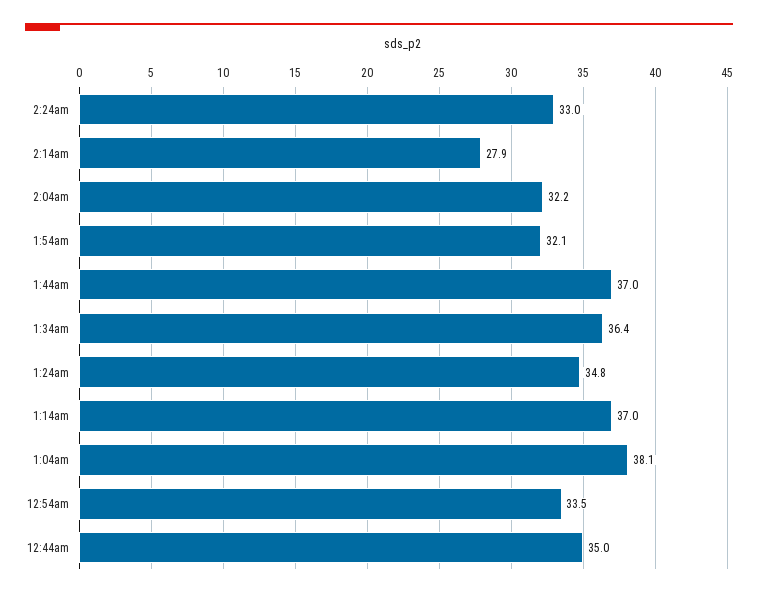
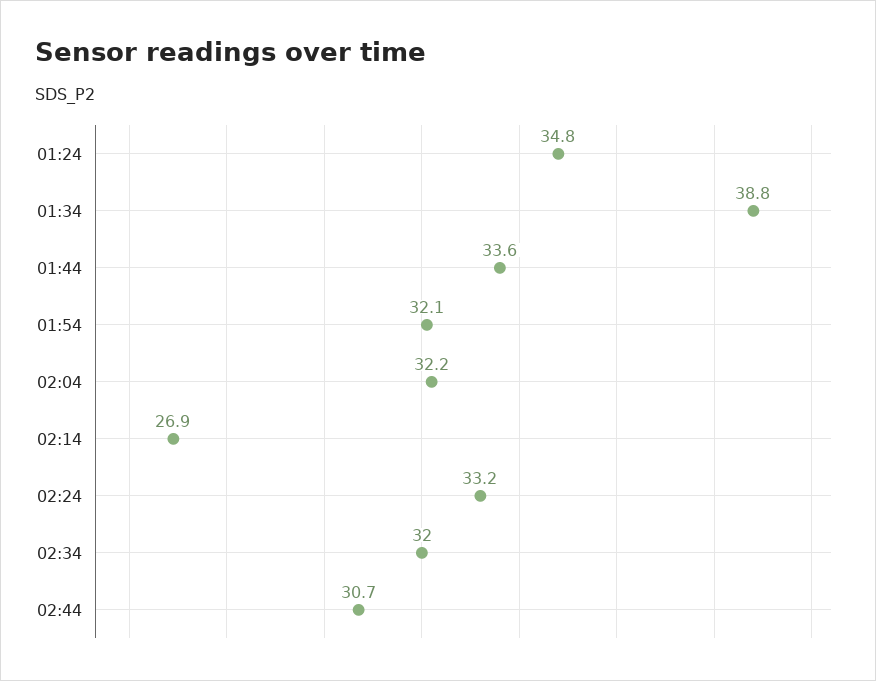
2:24am: 33 -> 33.2
2:14am: 27.9 -> 26.9
1:44am: 37 -> 33.6
1:34am: 36.4 -> 38.8
1:14am: 37 -> none
1:04am: 38.1 -> none
12:54am: 33.5 -> none
12:44am: 35 -> none
02:34: none -> 32
02:44: none -> 30.7

